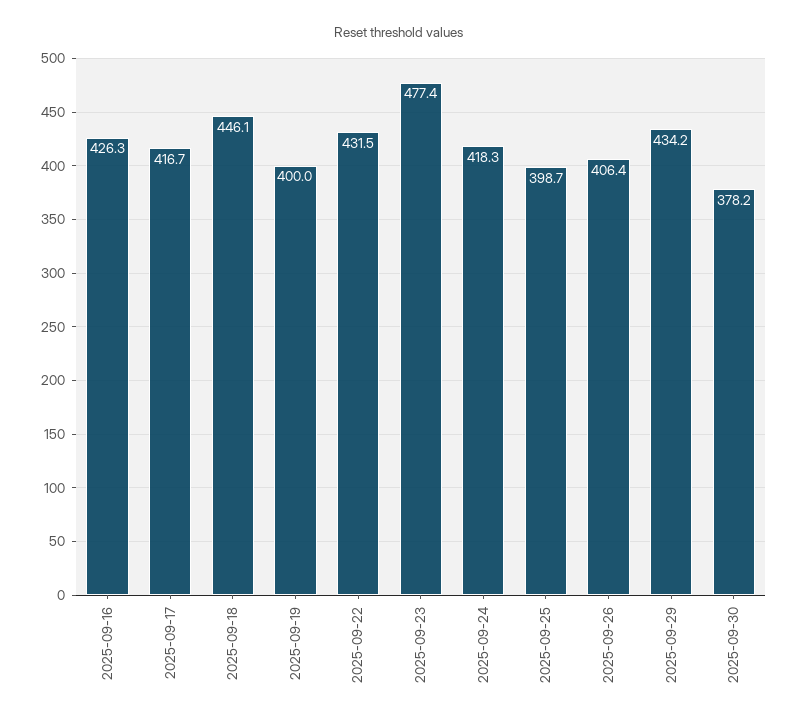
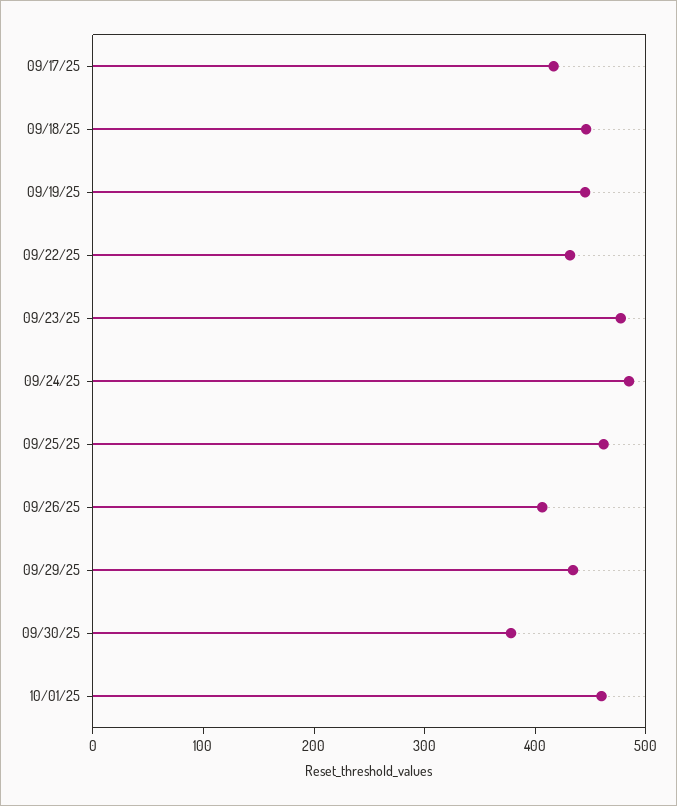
2025-09-16: 426.3 -> none
2025-09-19: 400 -> 440
2025-09-24: 418.3 -> 480
2025-09-25: 398.7 -> 460
10/01/25: none -> 460

